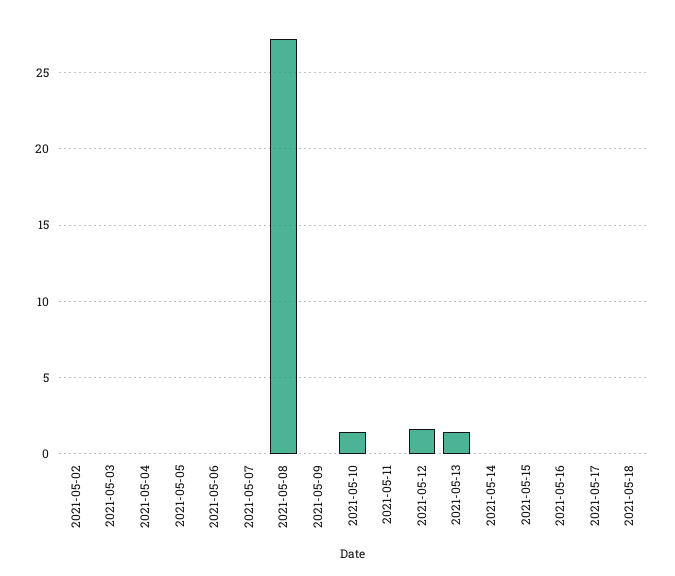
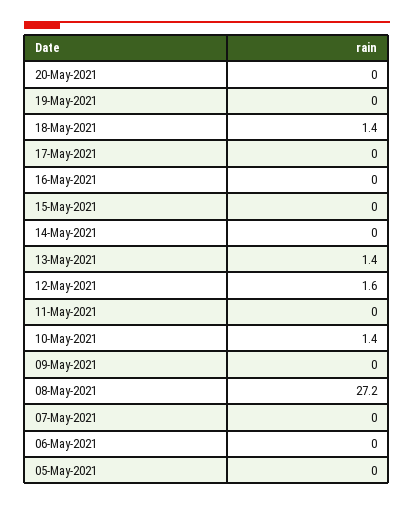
2021-05-02: 0 -> none
2021-05-03: 0 -> none
2021-05-04: 0 -> none
2021-05-18: 0 -> 1.4
20-May-2021: none -> 0
19-May-2021: none -> 0

